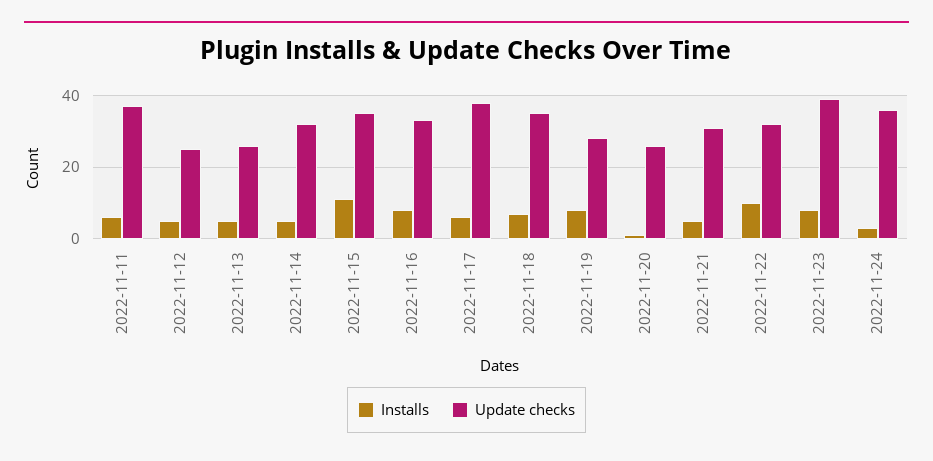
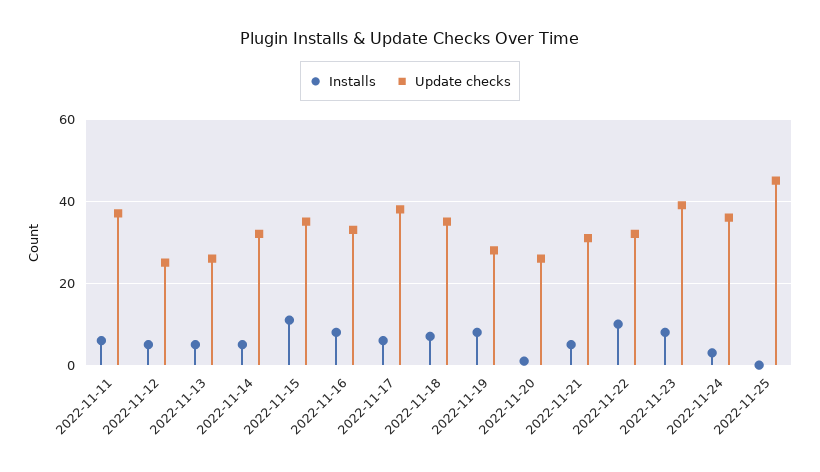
Installs, 2022-11-25: none -> 0
Update checks, 2022-11-25: none -> 45

